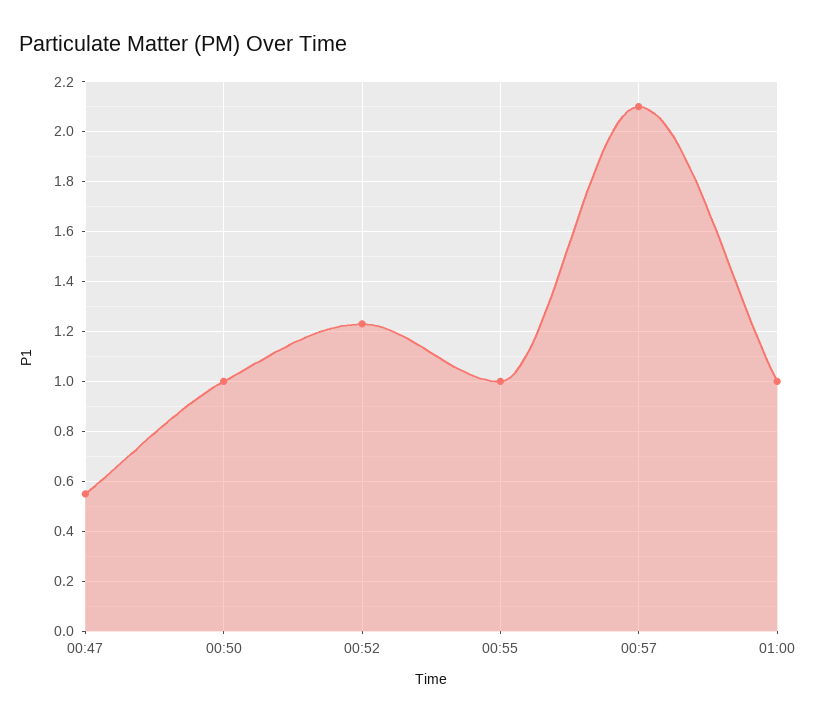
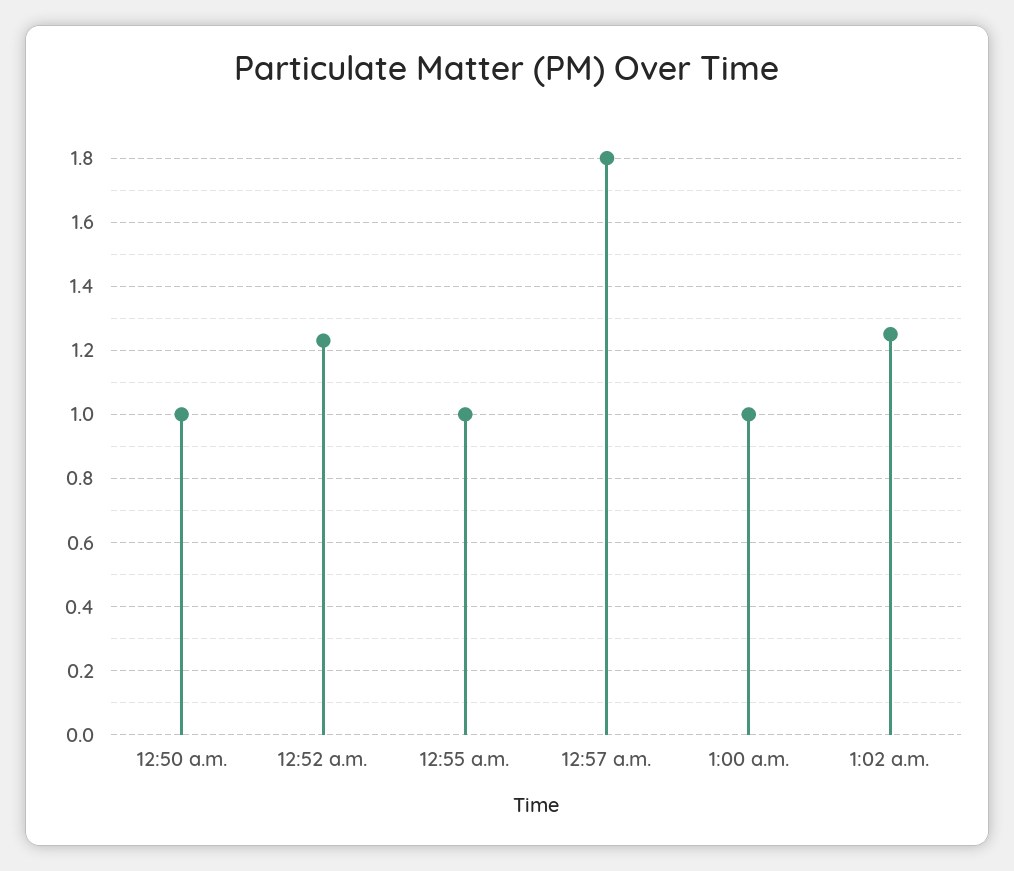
00:47: 0.55 -> none
00:57: 2.1 -> 1.8
1:02 a.m.: none -> 1.25

